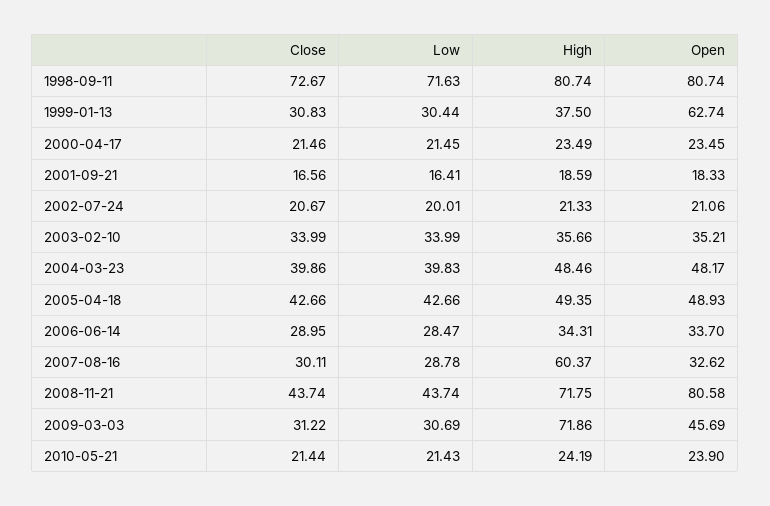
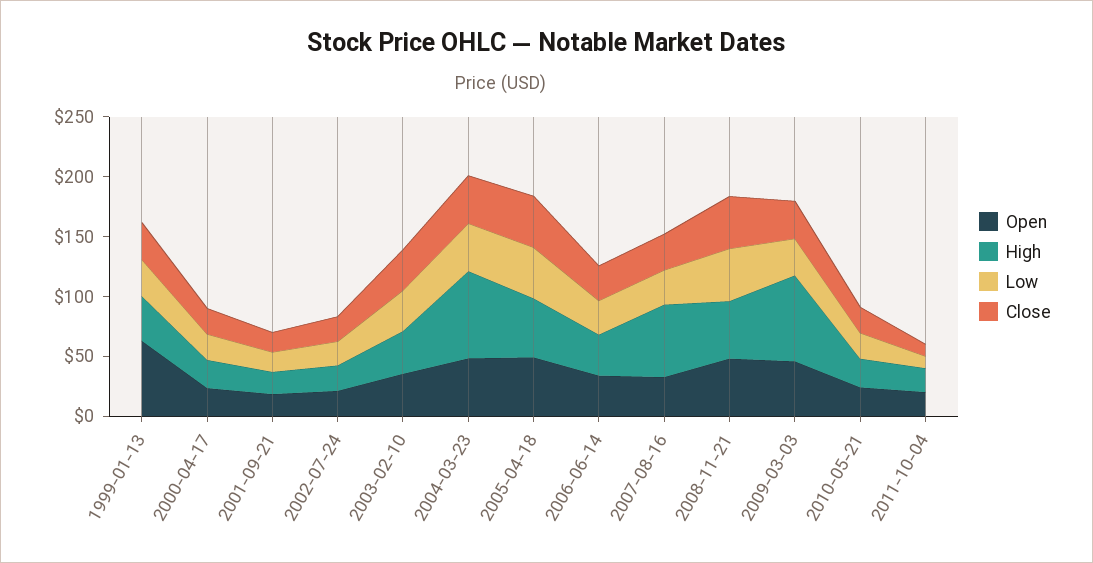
Close, 1998-09-11: 72.67 -> none
Low, 1998-09-11: 71.63 -> none
High, 1998-09-11: 80.74 -> none
Open, 1998-09-11: 80.74 -> none
High, 2004-03-23: 48.46 -> 70
High, 2008-11-21: 71.75 -> 50
Open, 2008-11-21: 80.58 -> 50
Open, 2011-10-04: none -> 20
High, 2011-10-04: none -> 20
Low, 2011-10-04: none -> 10
Close, 2011-10-04: none -> 10

